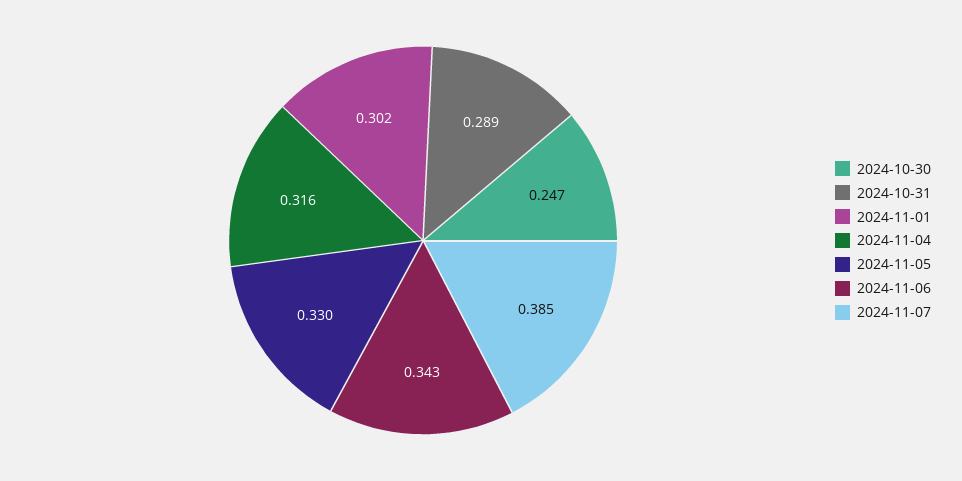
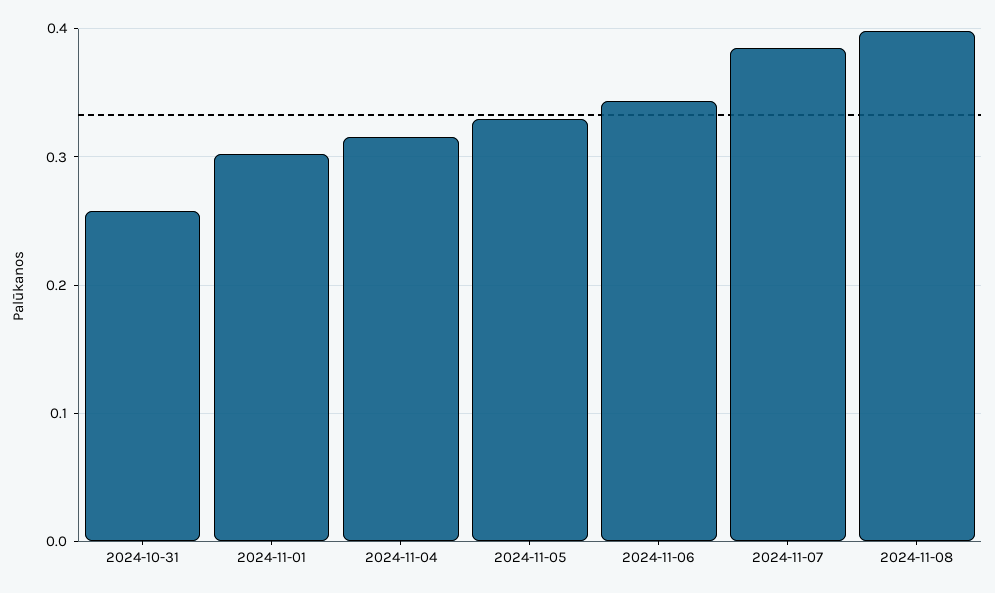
2024-10-30: 0.247 -> none
2024-10-31: 0.289 -> 0.26
2024-11-08: none -> 0.4

